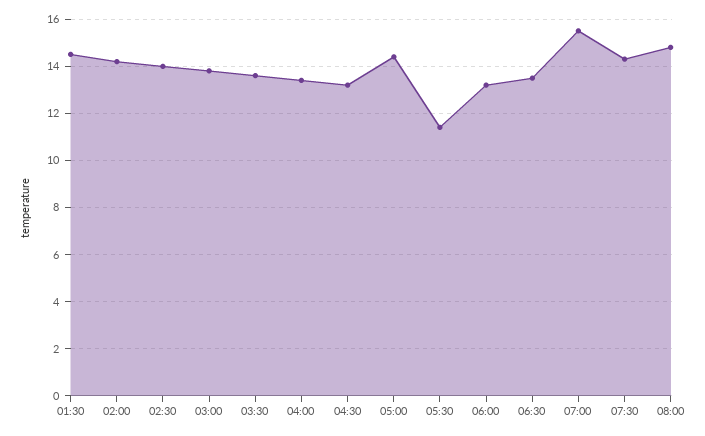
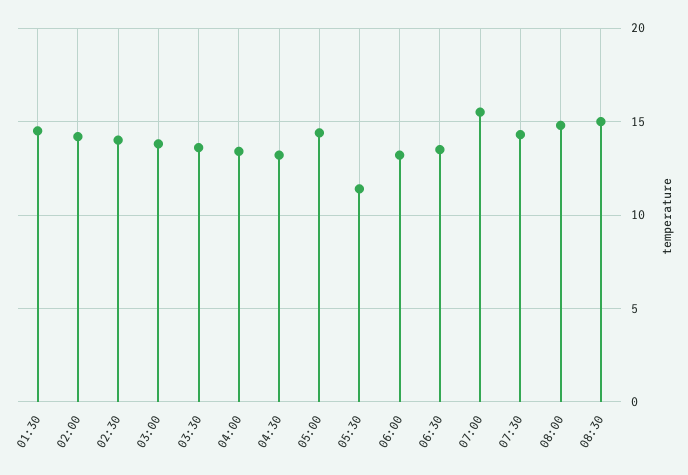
08:30: none -> 15

